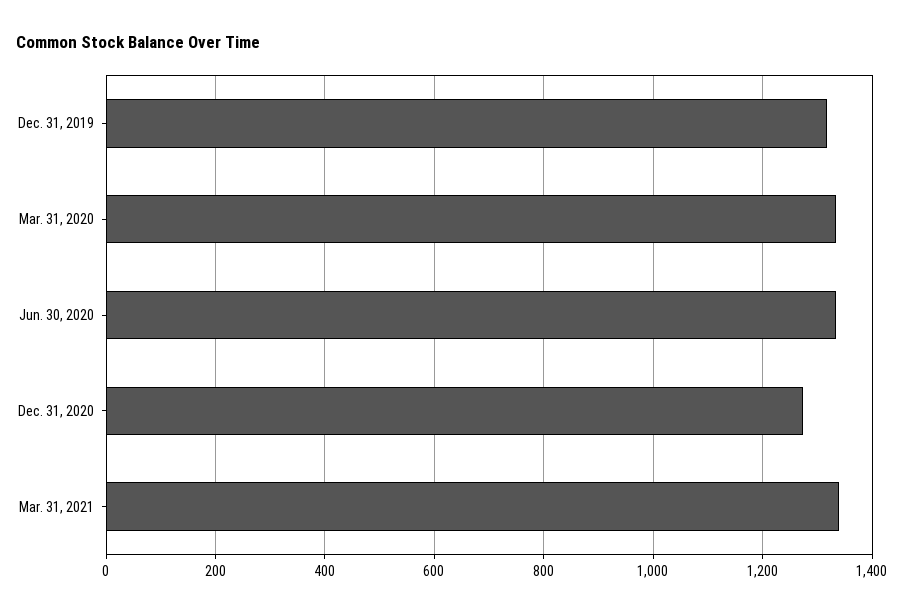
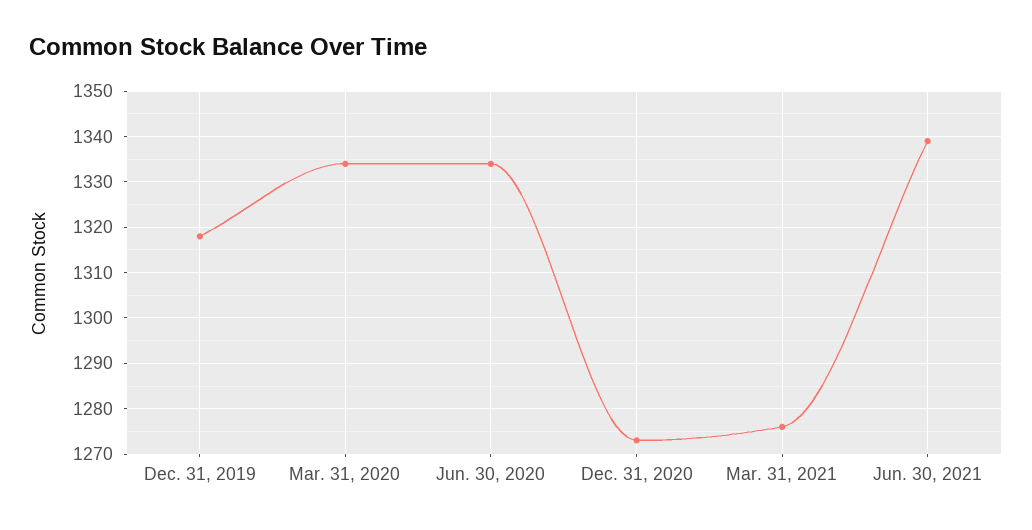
Mar. 31, 2021: 1340 -> 1275
Jun. 30, 2021: none -> 1340

